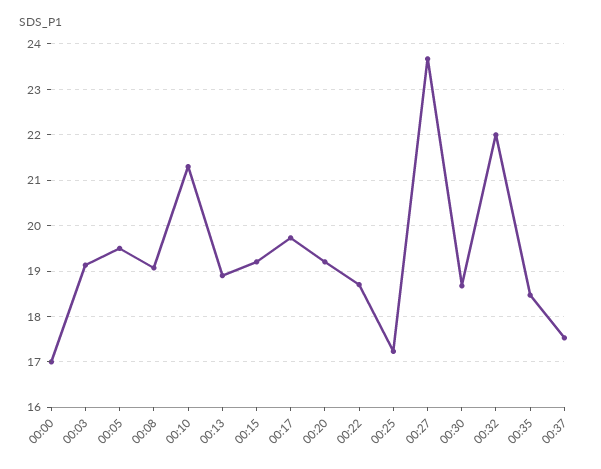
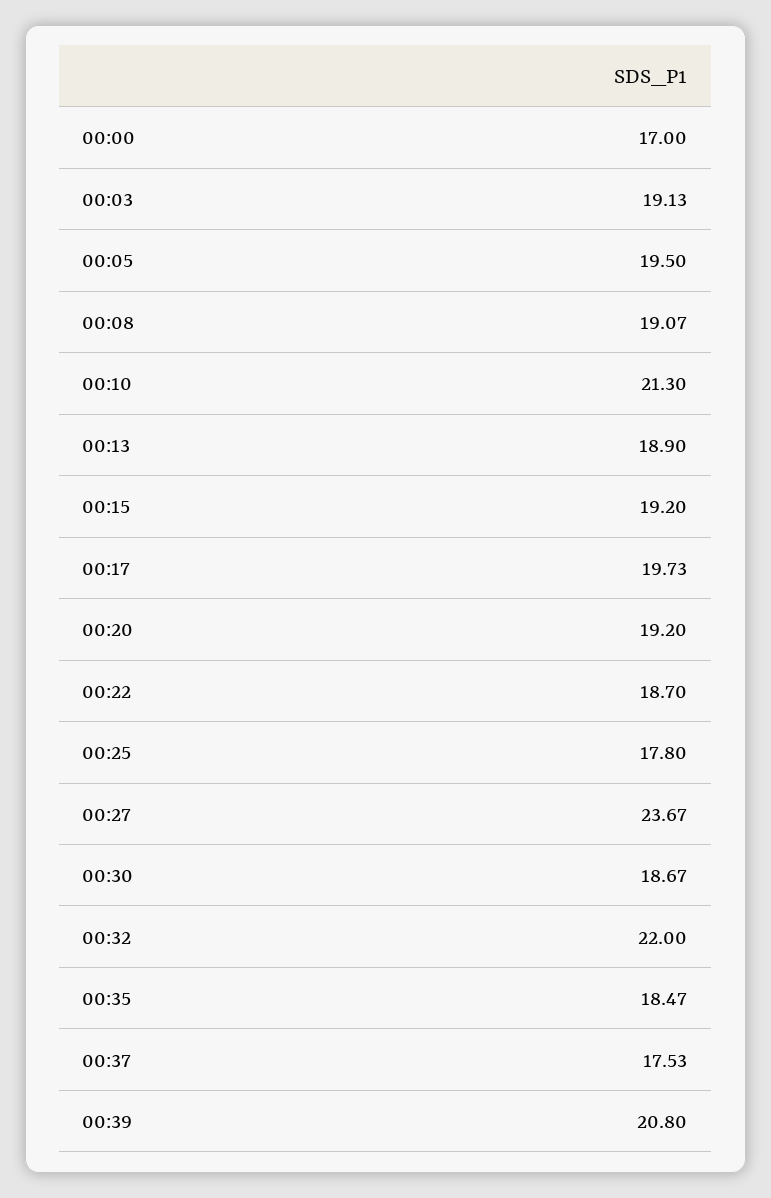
00:25: 17.2 -> 17.8
00:39: none -> 20.8

